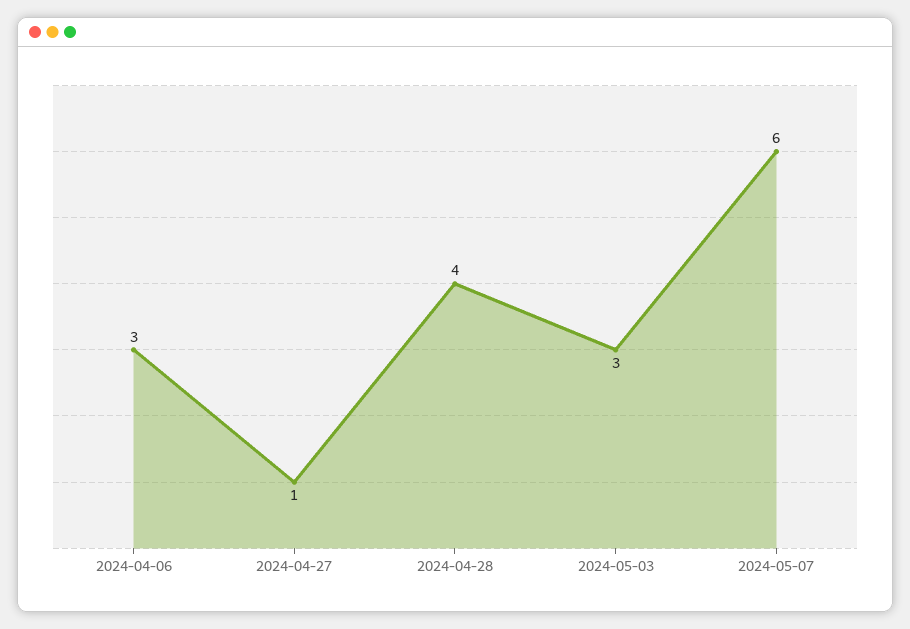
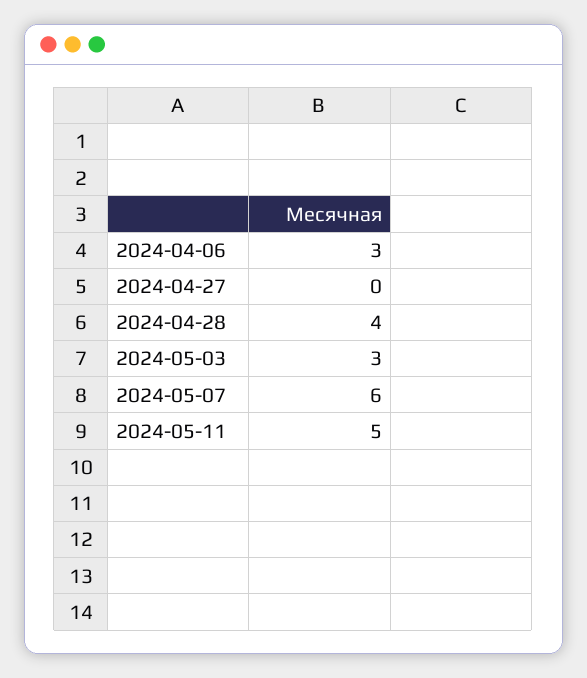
2024-04-27: 1 -> 0
2024-05-11: none -> 5

